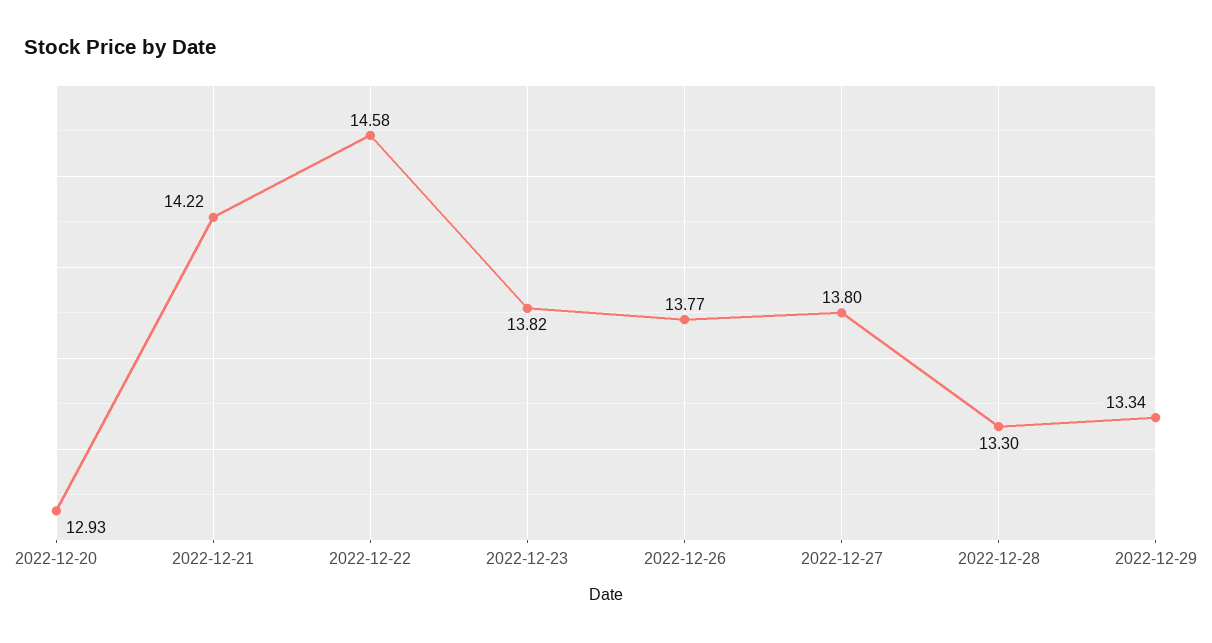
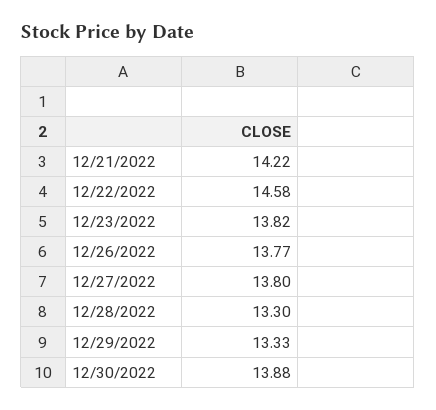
2022-12-20: 12.93 -> none
2022-12-29: 13.34 -> 13.33
12/30/2022: none -> 13.88

